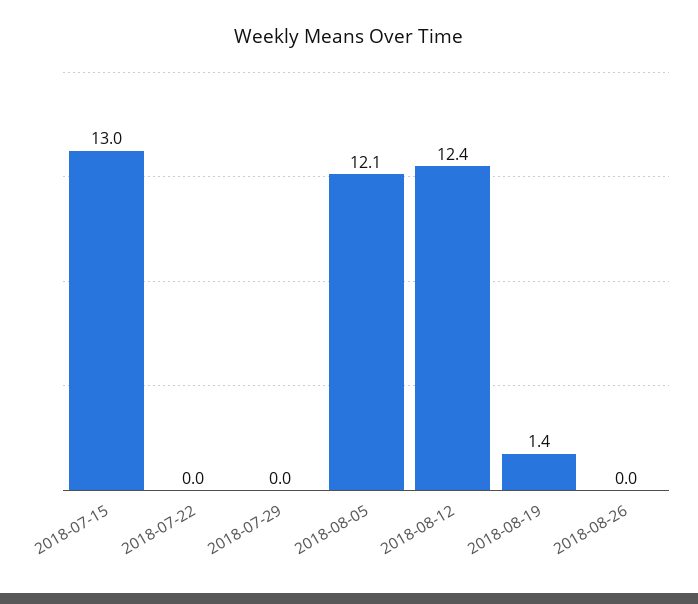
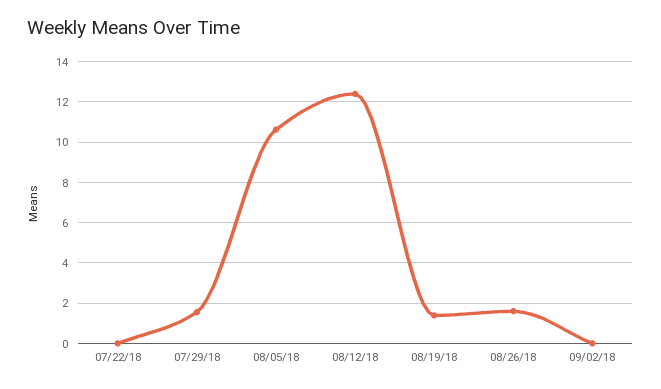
2018-07-15: 13 -> none
2018-07-29: 0 -> 1.5
2018-08-05: 12.1 -> 10.5
2018-08-26: 0 -> 1.5
09/02/18: none -> 0

